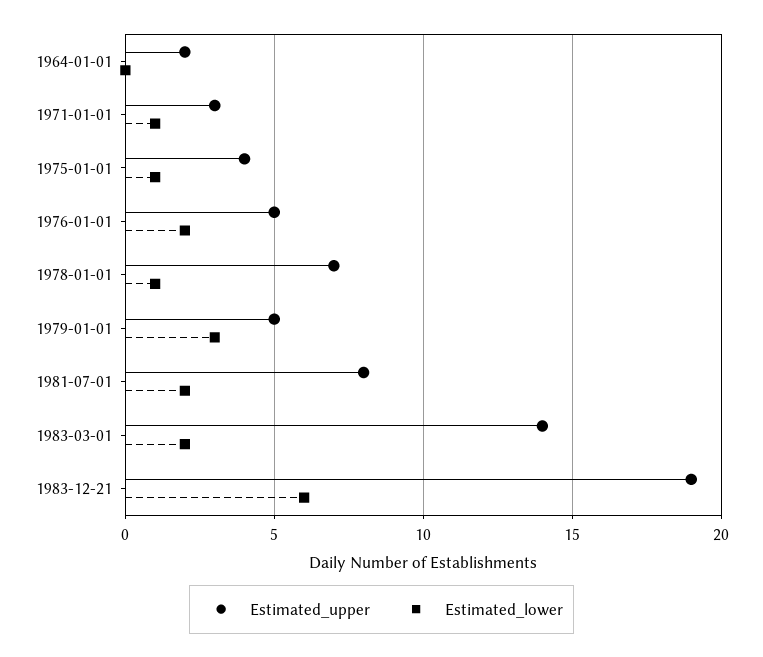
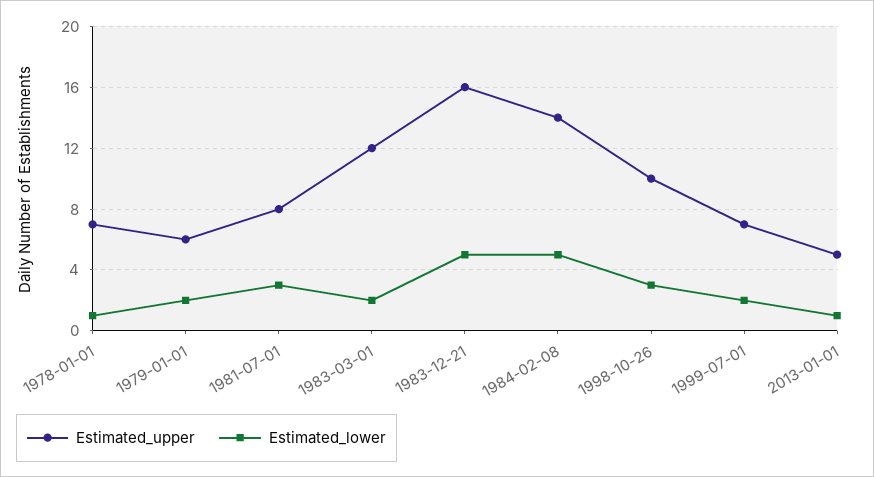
Estimated_upper, 1964-01-01: 2 -> none
Estimated_lower, 1964-01-01: 0 -> none
Estimated_upper, 1971-01-01: 3 -> none
Estimated_lower, 1971-01-01: 1 -> none
Estimated_upper, 1975-01-01: 4 -> none
Estimated_lower, 1975-01-01: 1 -> none
Estimated_upper, 1976-01-01: 5 -> none
Estimated_lower, 1976-01-01: 2 -> none
Estimated_upper, 1979-01-01: 5 -> 6
Estimated_lower, 1979-01-01: 3 -> 2
Estimated_lower, 1981-07-01: 2 -> 3
Estimated_upper, 1983-03-01: 14 -> 12
Estimated_upper, 1983-12-21: 19 -> 16
Estimated_lower, 1983-12-21: 6 -> 5
Estimated_upper, 1984-02-08: none -> 14
Estimated_lower, 1984-02-08: none -> 5
Estimated_upper, 1998-10-26: none -> 10
Estimated_lower, 1998-10-26: none -> 3
Estimated_upper, 1999-07-01: none -> 7
Estimated_lower, 1999-07-01: none -> 2
Estimated_upper, 2013-01-01: none -> 5
Estimated_lower, 2013-01-01: none -> 1

